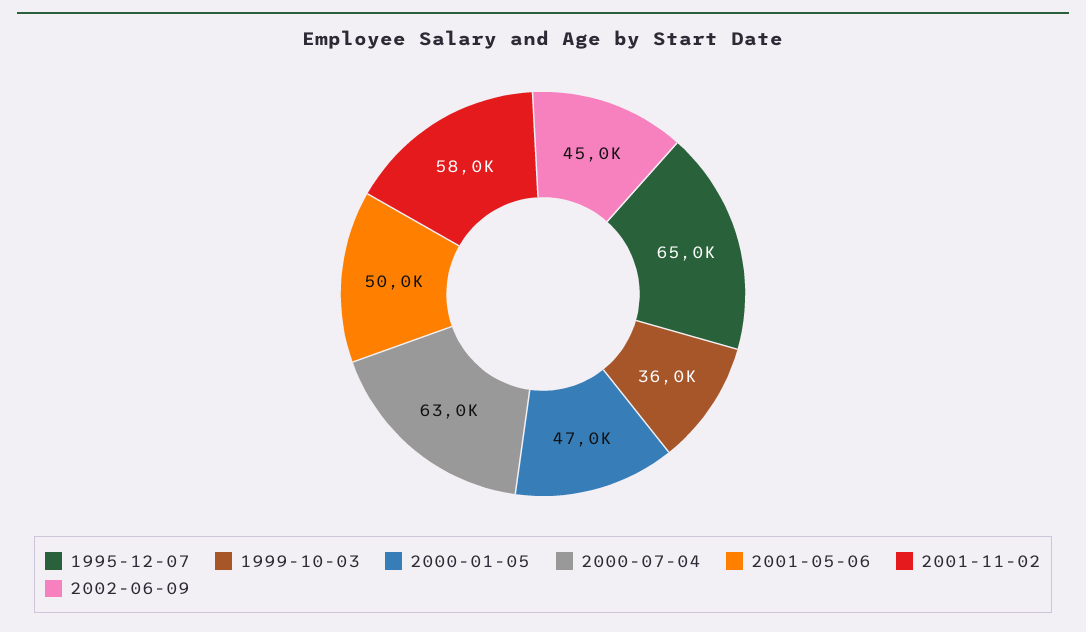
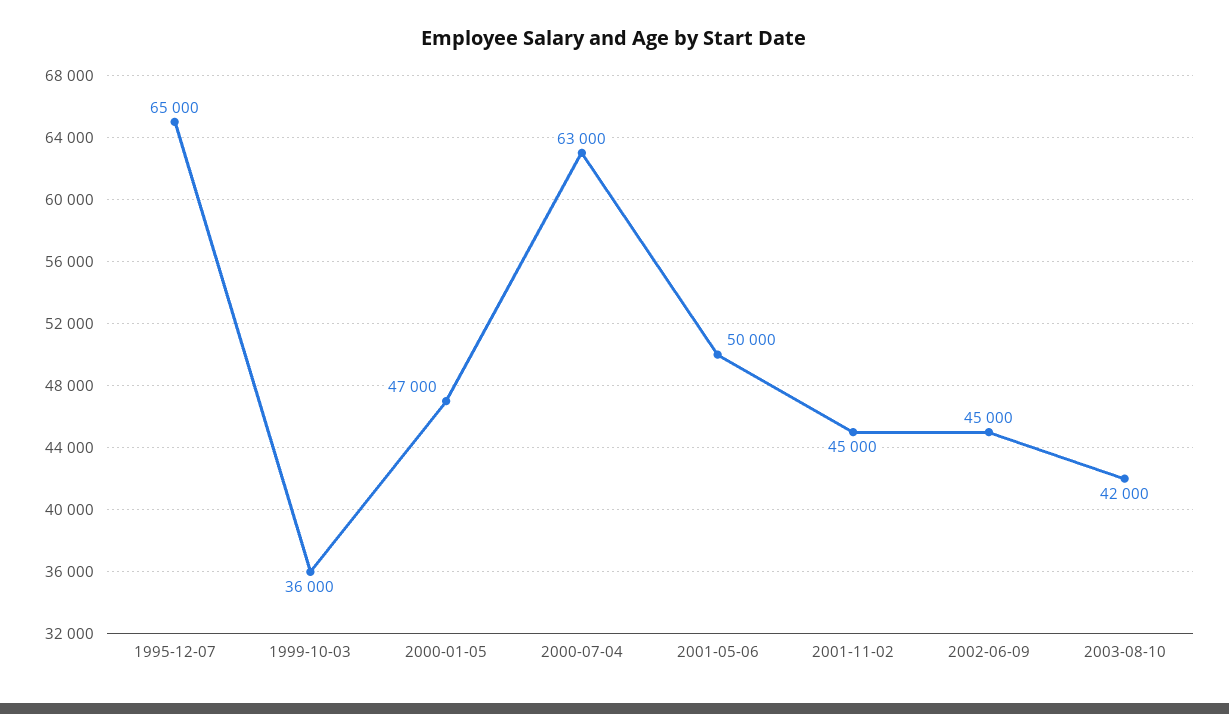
2001-11-02: 58000 -> 45000
2003-08-10: none -> 42000

